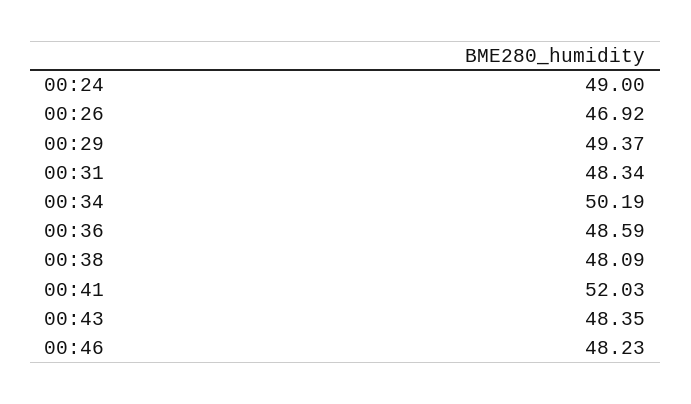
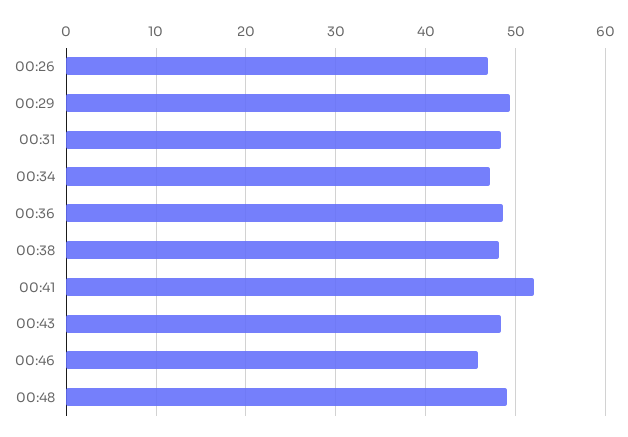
00:24: 49 -> none
00:34: 50.19 -> 47
00:46: 48.23 -> 46
00:48: none -> 49

